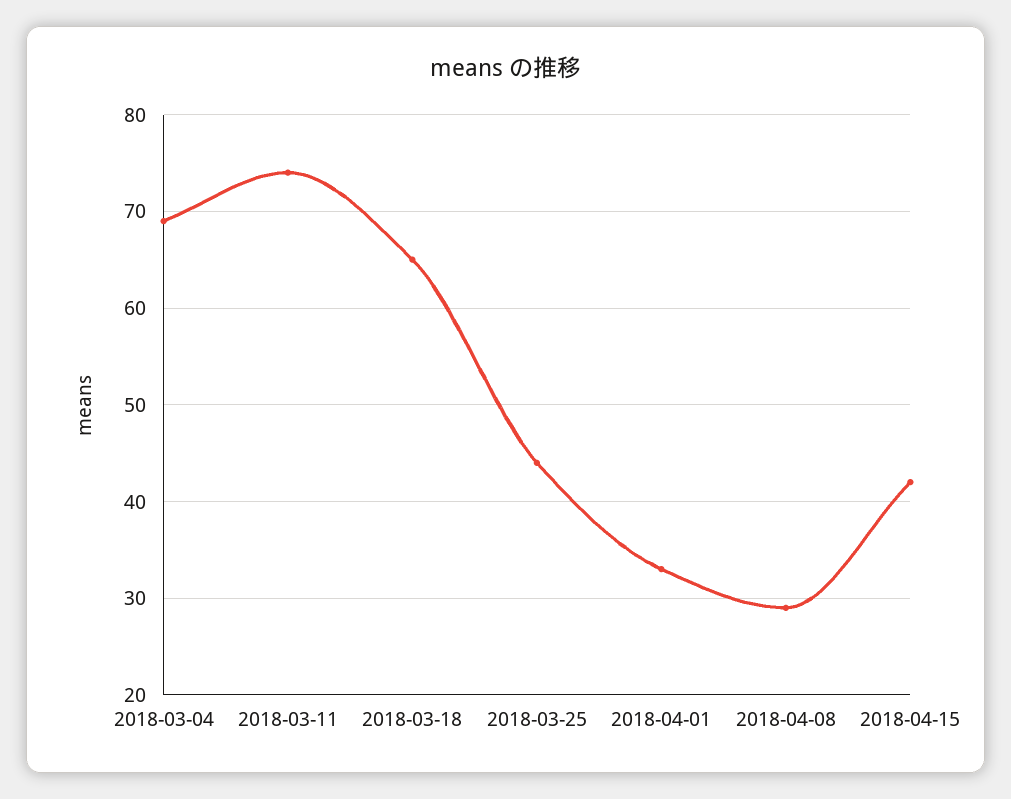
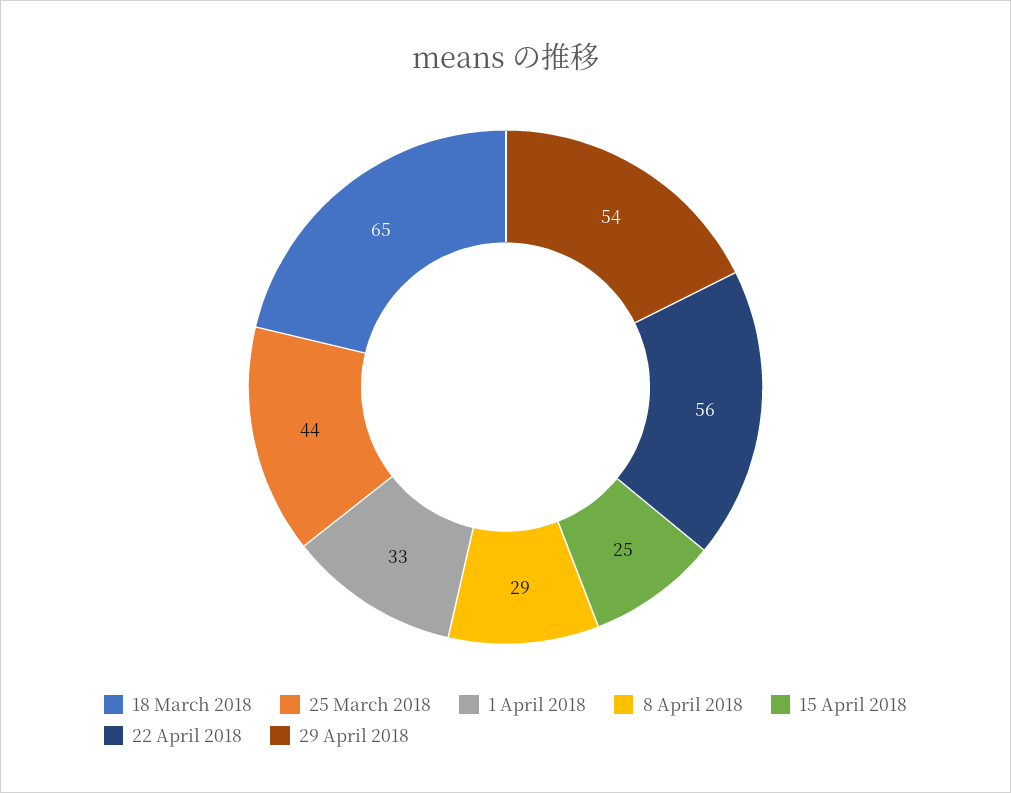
2018-03-04: 69 -> none
2018-03-11: 74 -> none
2018-04-15: 42 -> 25
22 April 2018: none -> 56
29 April 2018: none -> 54

